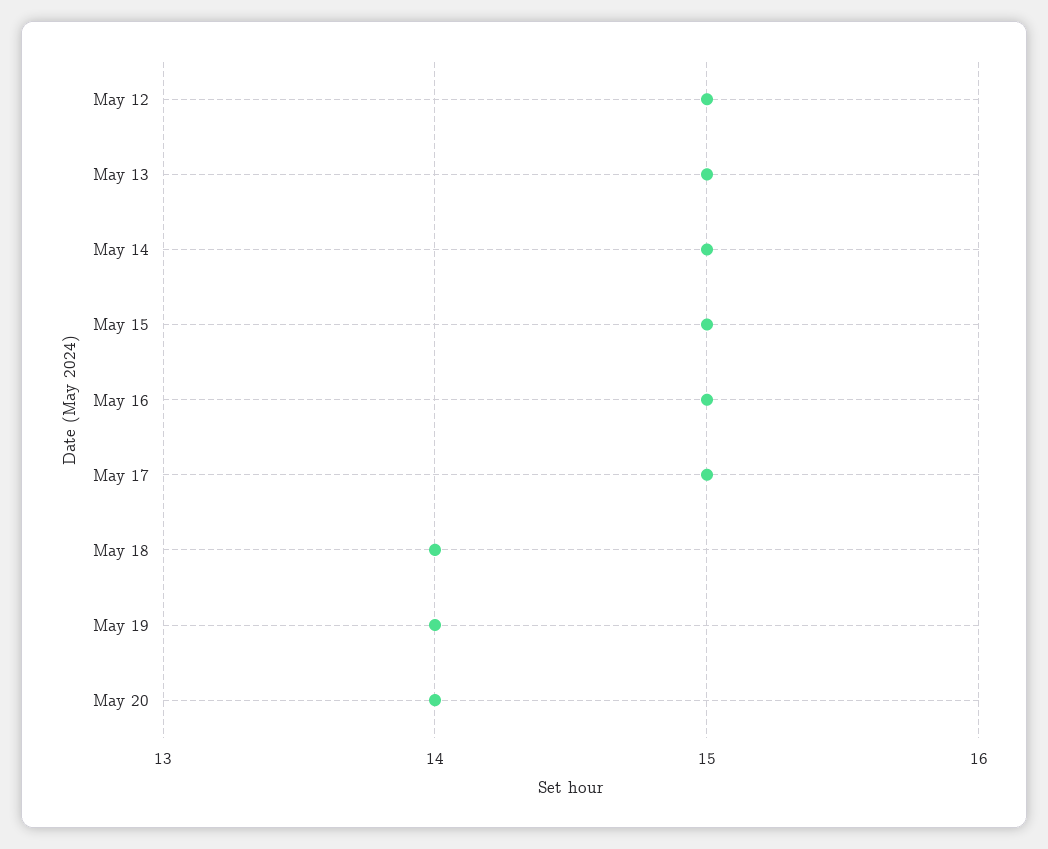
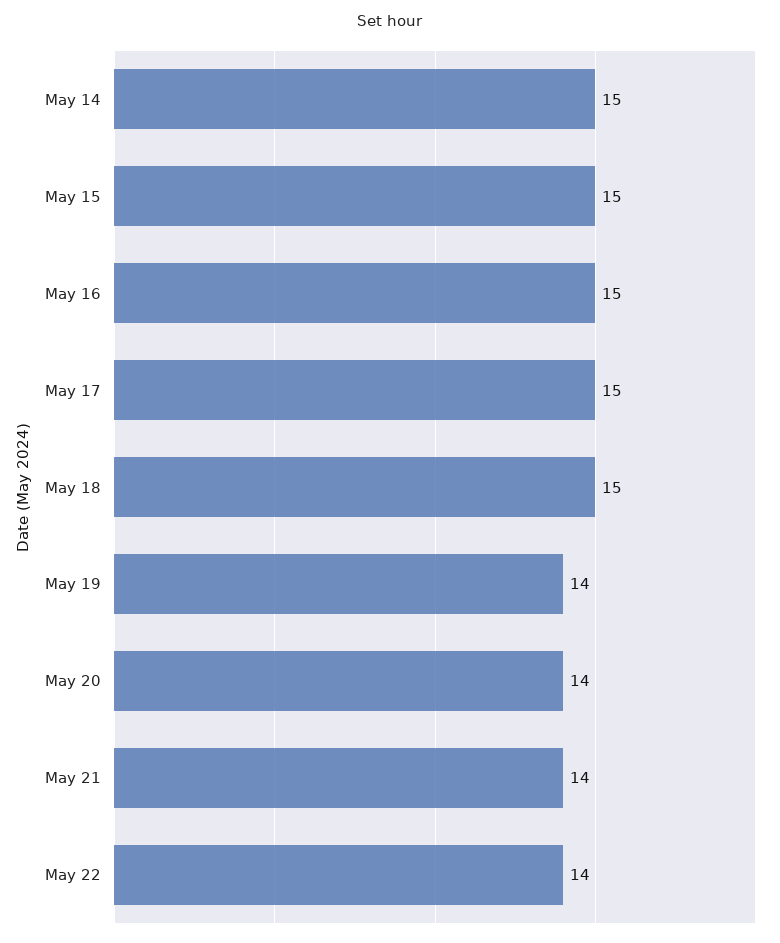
May 12: 15 -> none
May 13: 15 -> none
May 18: 14 -> 15
May 21: none -> 14
May 22: none -> 14

